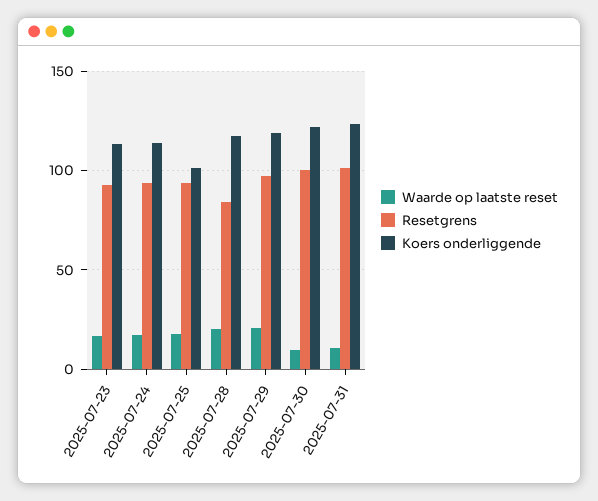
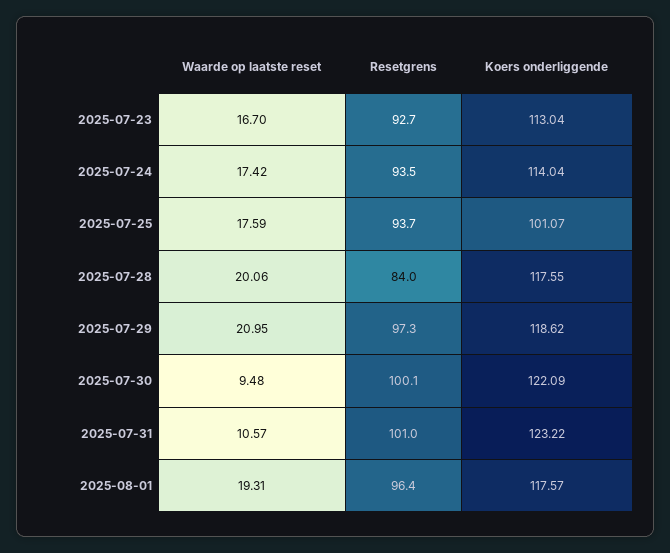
Waarde op laatste reset, 2025-08-01: none -> 19.31
Resetgrens, 2025-08-01: none -> 96.4
Koers onderliggende, 2025-08-01: none -> 117.57

